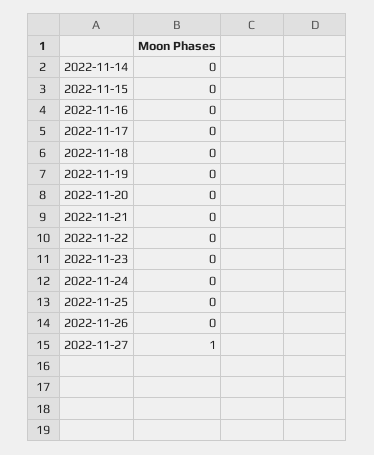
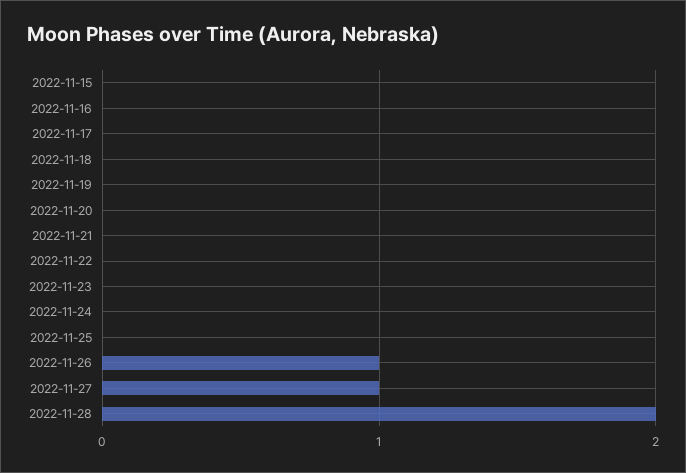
2022-11-14: 0 -> none
2022-11-26: 0 -> 1
2022-11-28: none -> 2

